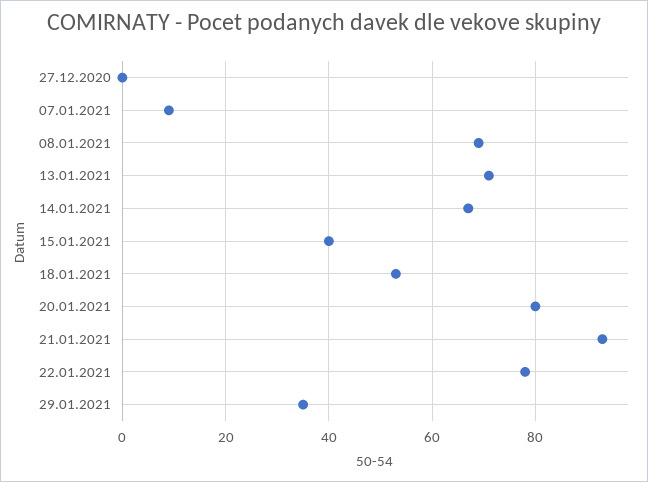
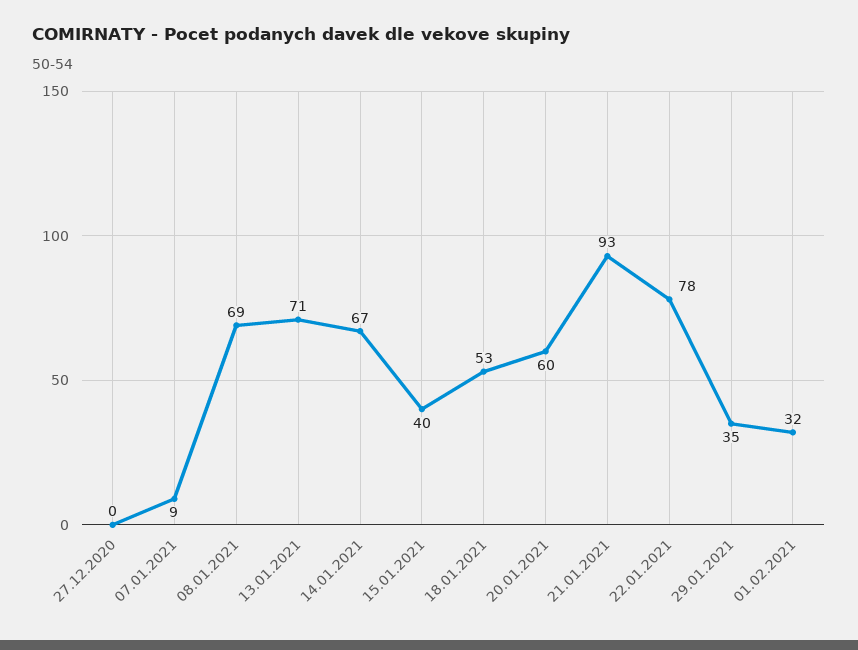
20.01.2021: 80 -> 60
01.02.2021: none -> 32

